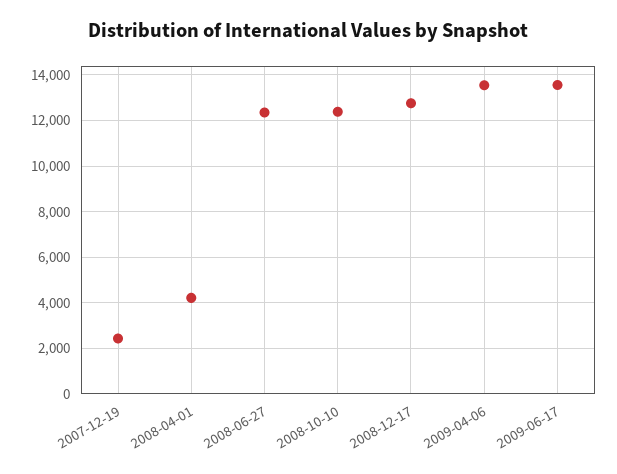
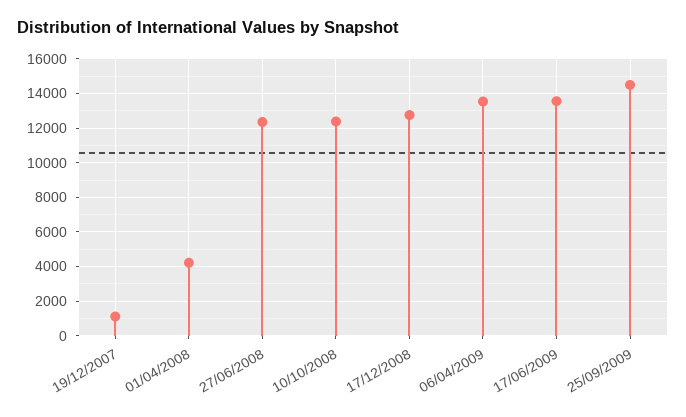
2007-12-19: 2500 -> 1000
25/09/2009: none -> 14500

